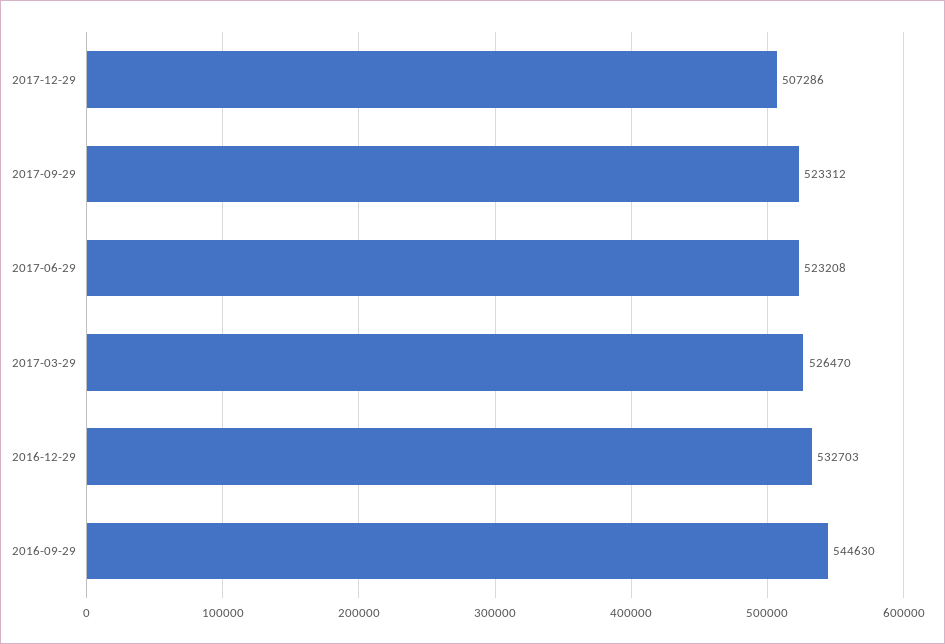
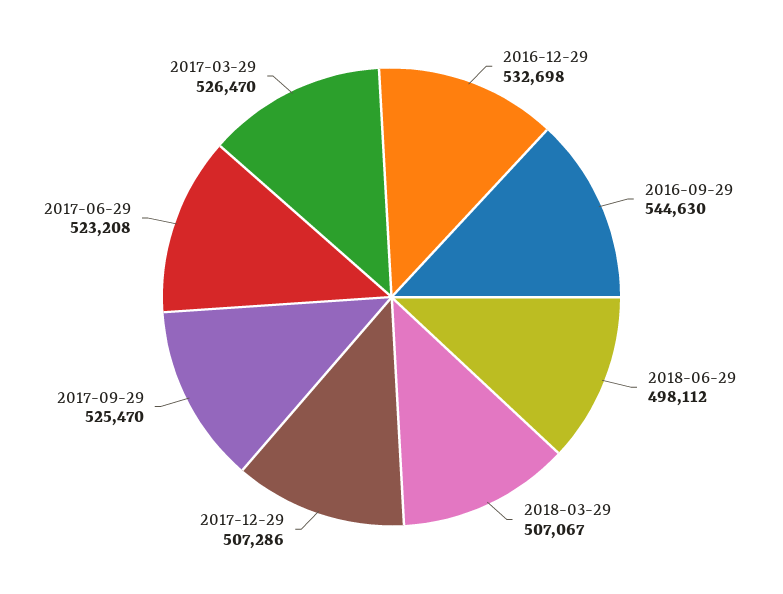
2017-09-29: 523312 -> 525470
2016-12-29: 532703 -> 532698
2018-06-29: none -> 498112
2018-03-29: none -> 507067

